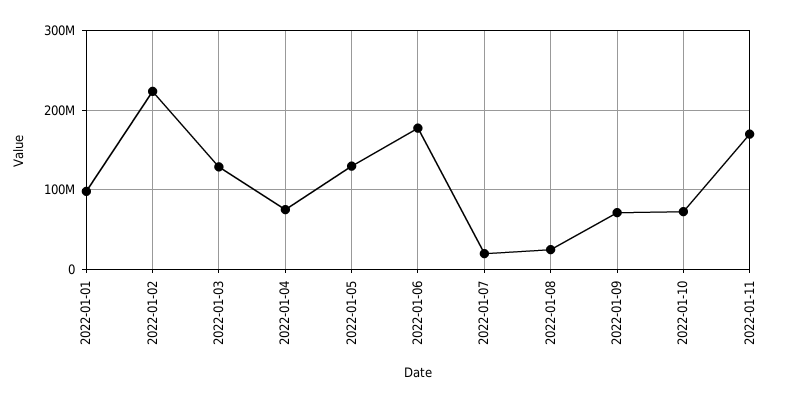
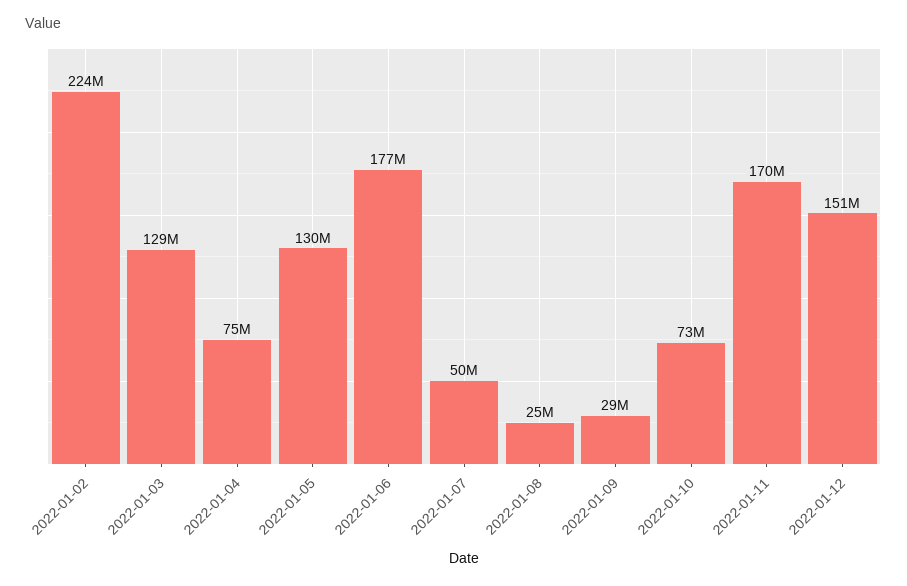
2022-01-01: 100000000 -> none
2022-01-07: 20000000 -> 50000000
2022-01-09: 70000000 -> 29000000
2022-01-12: none -> 151000000

